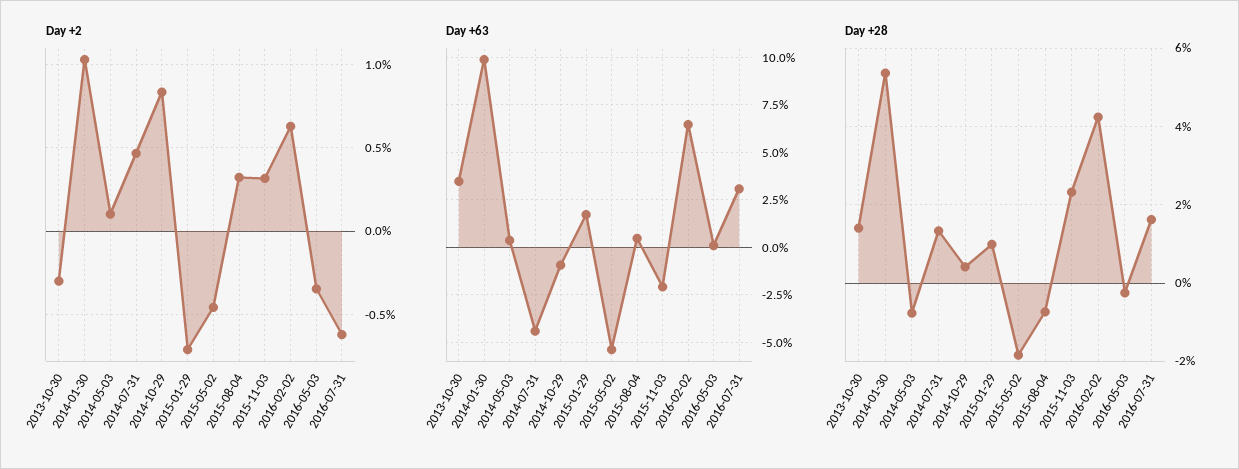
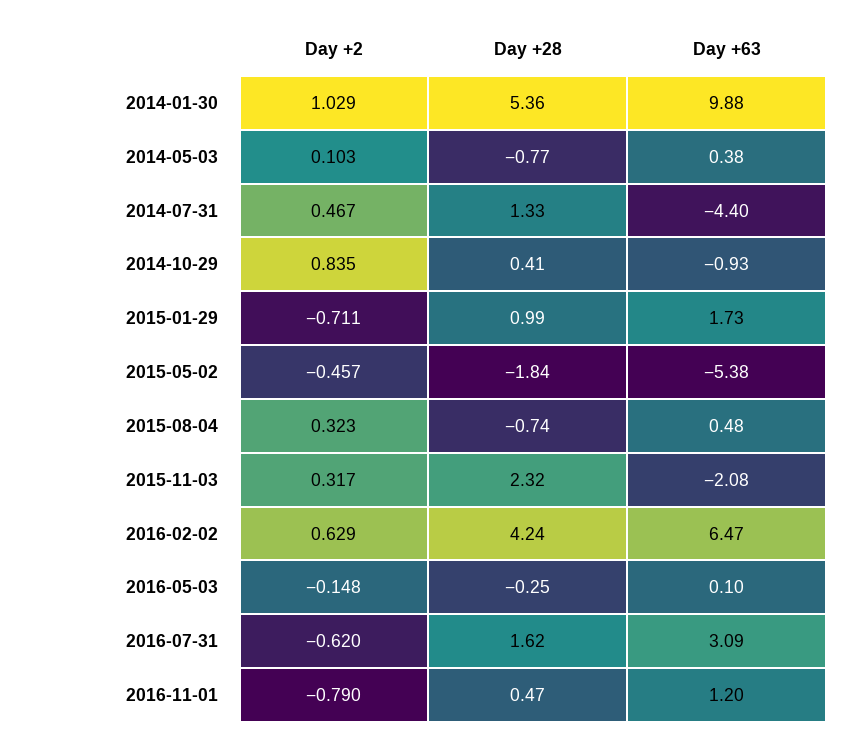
Day +2, 2013-10-30: -0.3 -> none
Day +2, 2016-05-03: -0.35 -> -0.148
Day +63, 2013-10-30: 3.5 -> none
Day +28, 2013-10-30: 1.4 -> none
Day +2, 2016-11-01: none -> -0.79
Day +28, 2016-11-01: none -> 0.47
Day +63, 2016-11-01: none -> 1.2

